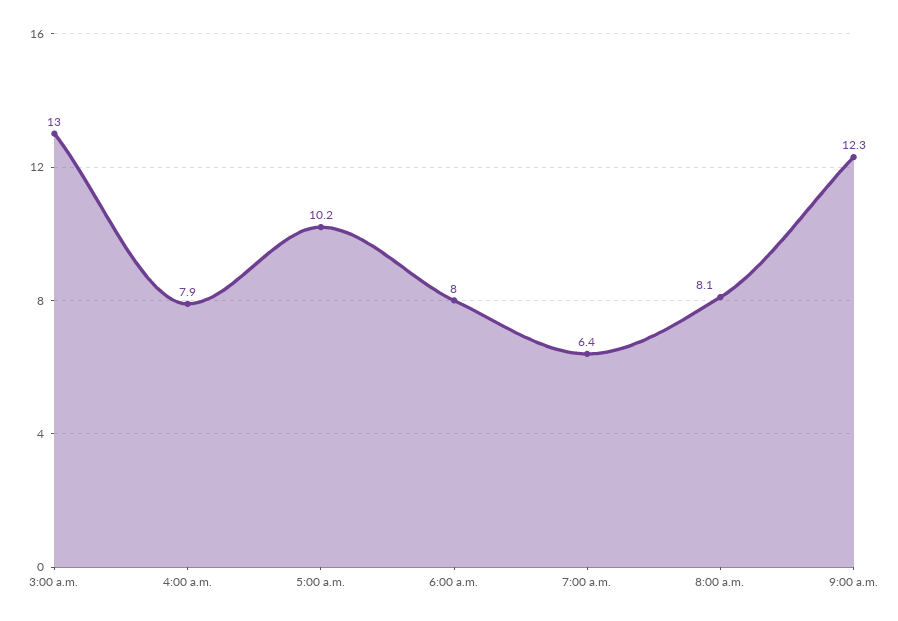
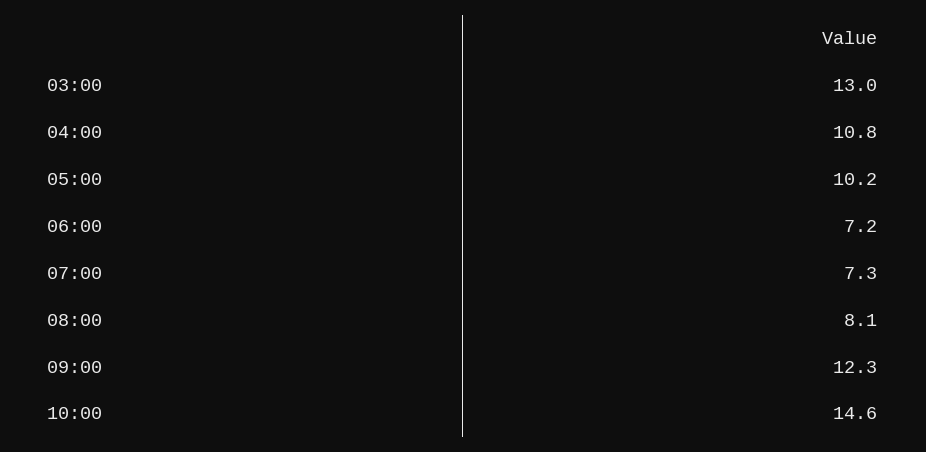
4:00 a.m.: 7.9 -> 10.8
6:00 a.m.: 8 -> 7.2
7:00 a.m.: 6.4 -> 7.3
10:00: none -> 14.6

